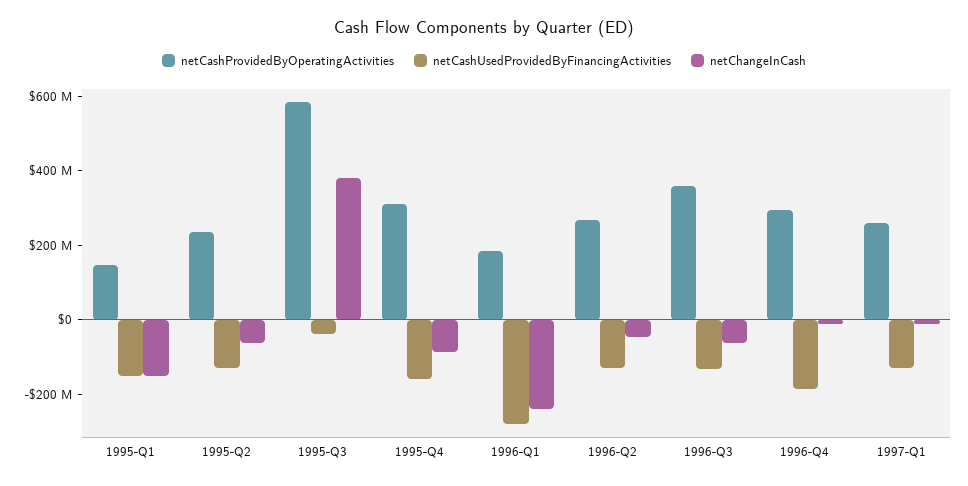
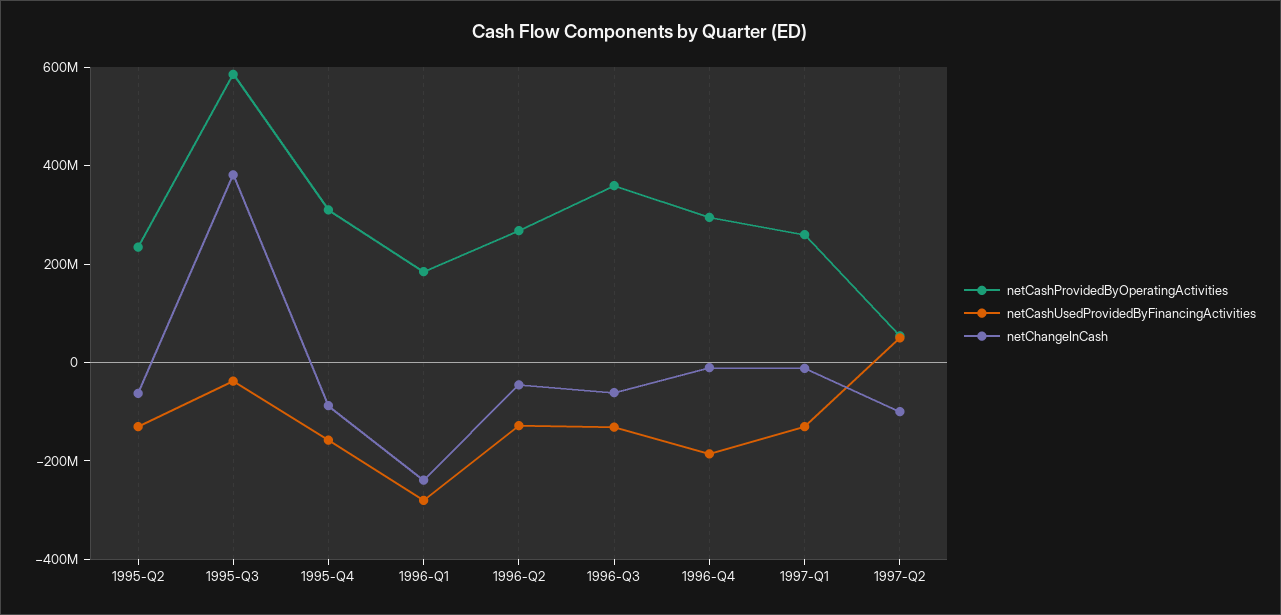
netCashProvidedByOperatingActivities, 1995-Q1: 150000000 -> none
netCashUsedProvidedByFinancingActivities, 1995-Q1: -150000000 -> none
netChangeInCash, 1995-Q1: -150000000 -> none
netCashProvidedByOperatingActivities, 1997-Q2: none -> 50000000
netCashUsedProvidedByFinancingActivities, 1997-Q2: none -> 50000000
netChangeInCash, 1997-Q2: none -> -100000000

